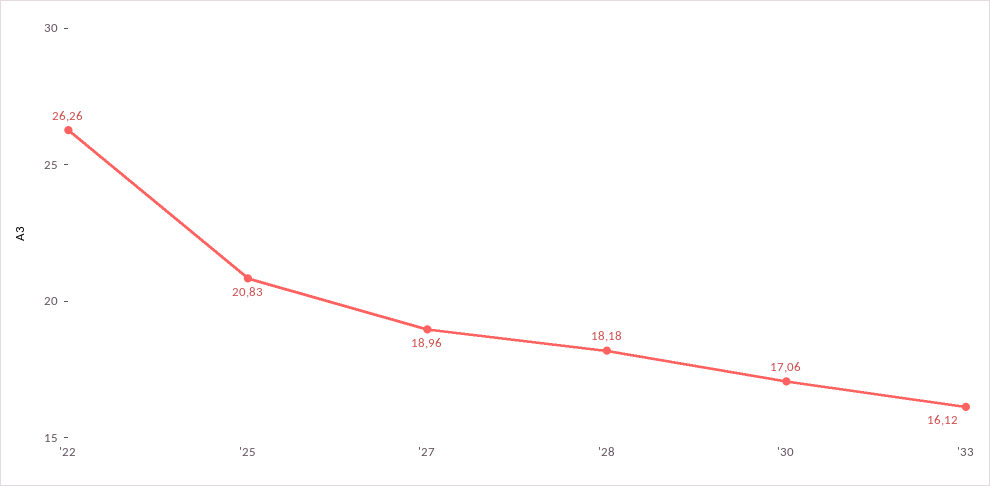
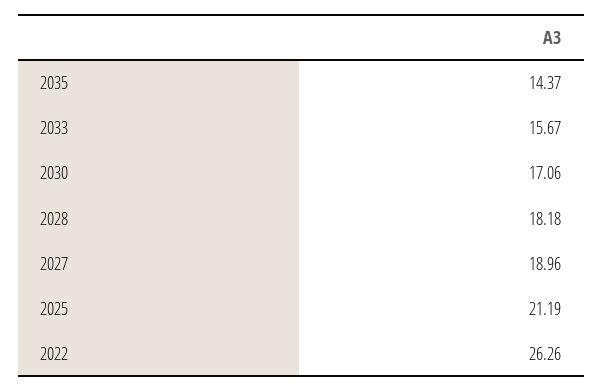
'25: 20.83 -> 21.19
'33: 16.12 -> 15.67
2035: none -> 14.37

